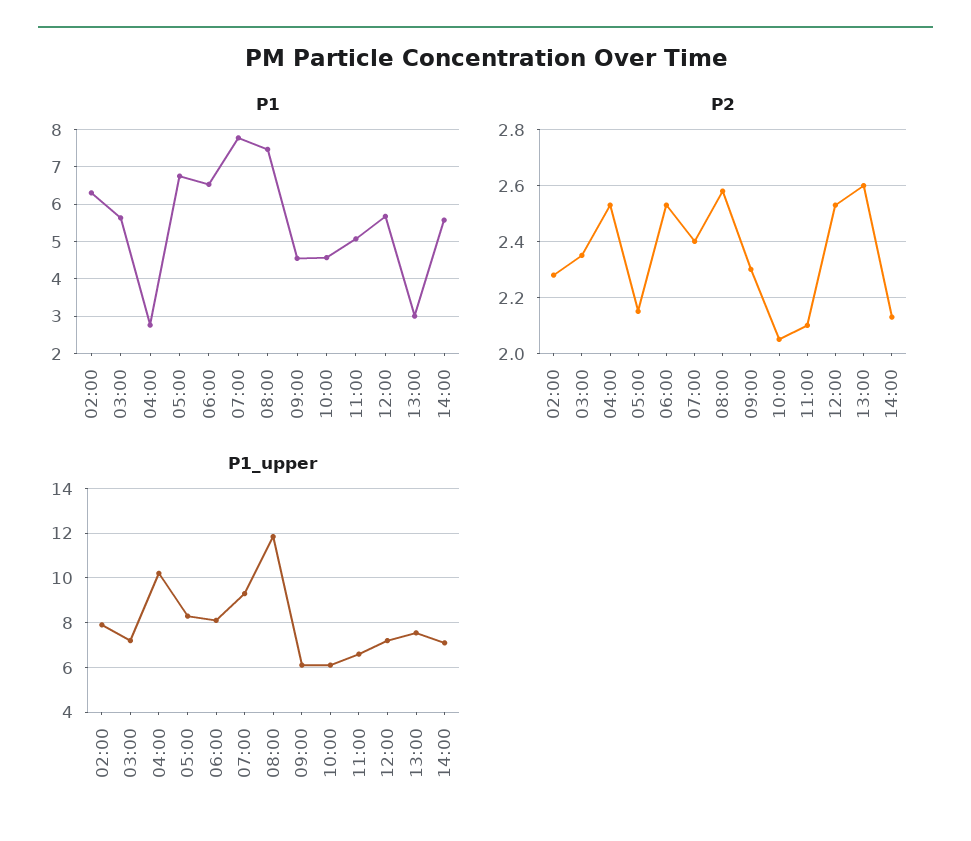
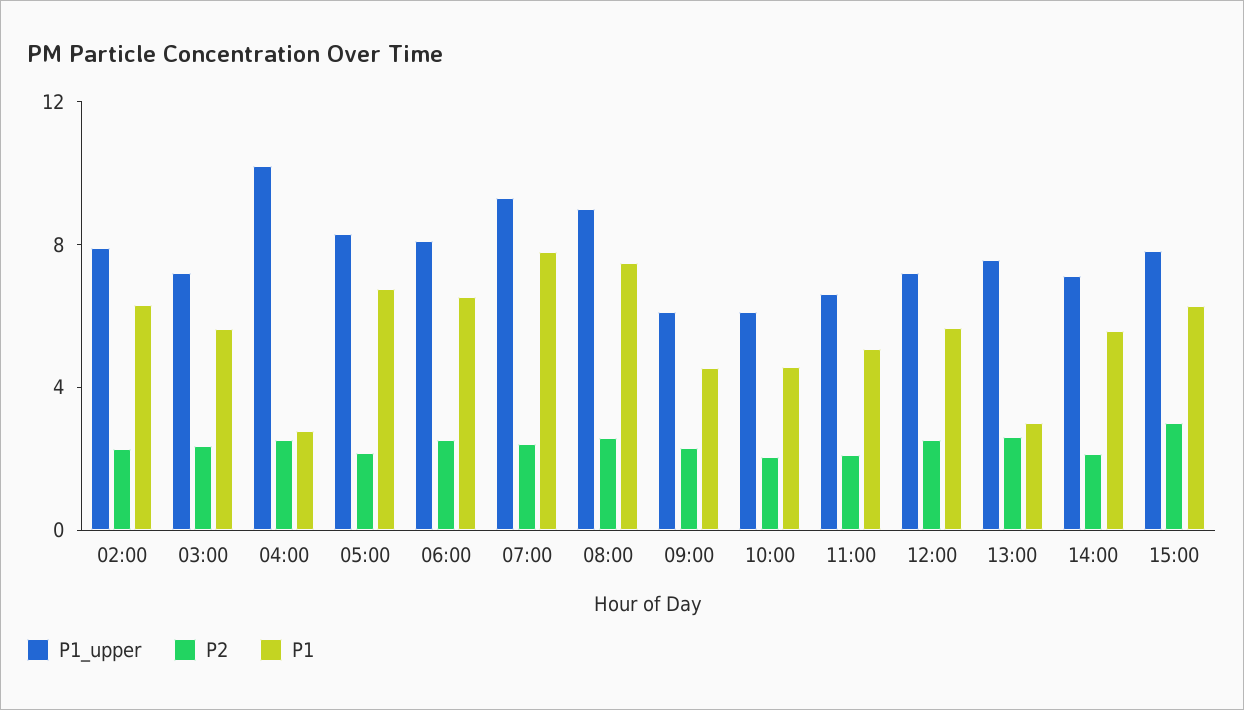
P1_upper, 08:00: 12 -> 9
P1_upper, 15:00: none -> 8
P2, 15:00: none -> 3
P1, 15:00: none -> 6

